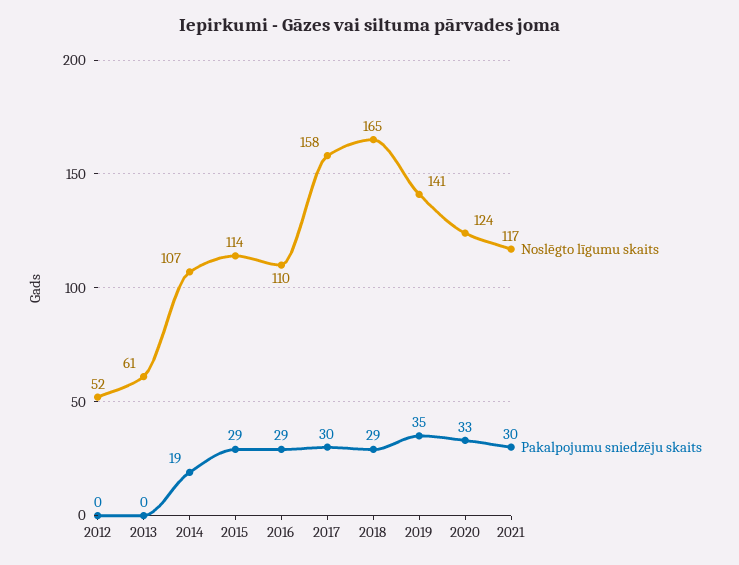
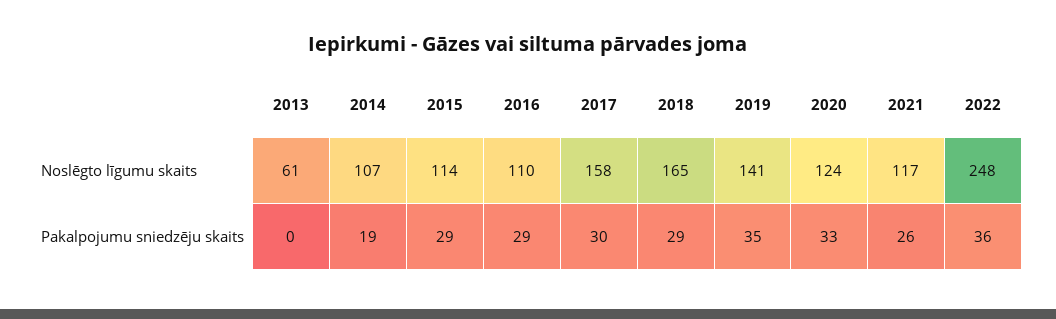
Noslēgto līgumu skaits, 2012: 52 -> none
Pakalpojumu sniedzēju skaits, 2012: 0 -> none
Pakalpojumu sniedzēju skaits, 2021: 30 -> 26
Noslēgto līgumu skaits, 2022: none -> 248
Pakalpojumu sniedzēju skaits, 2022: none -> 36

